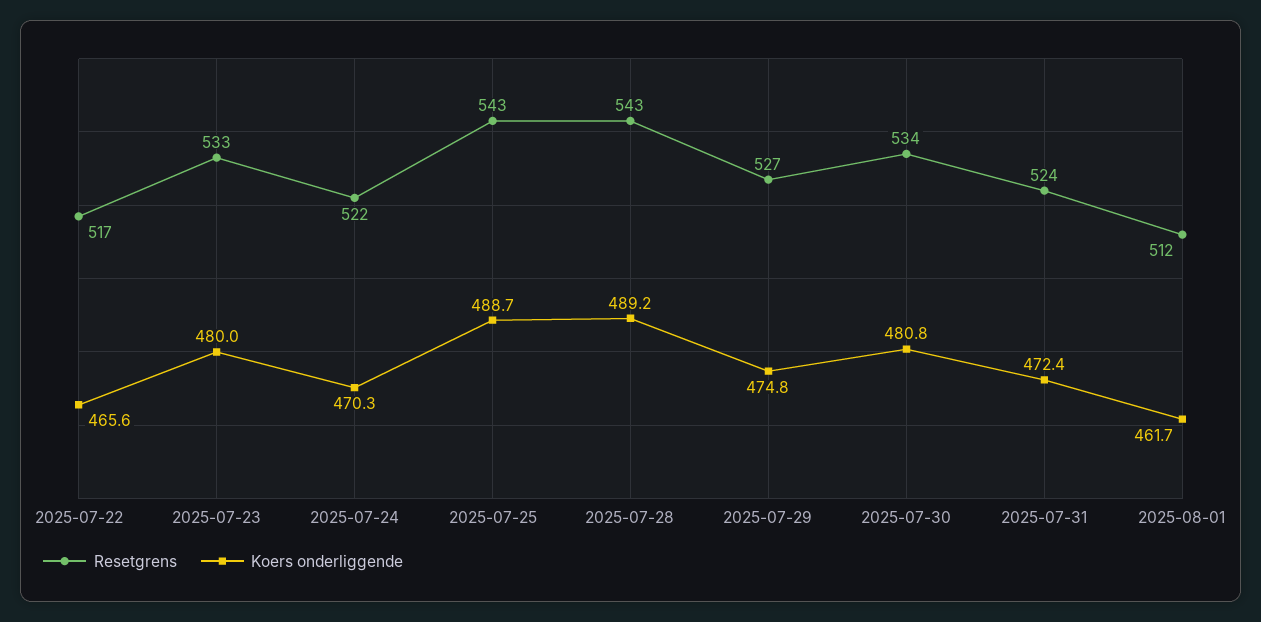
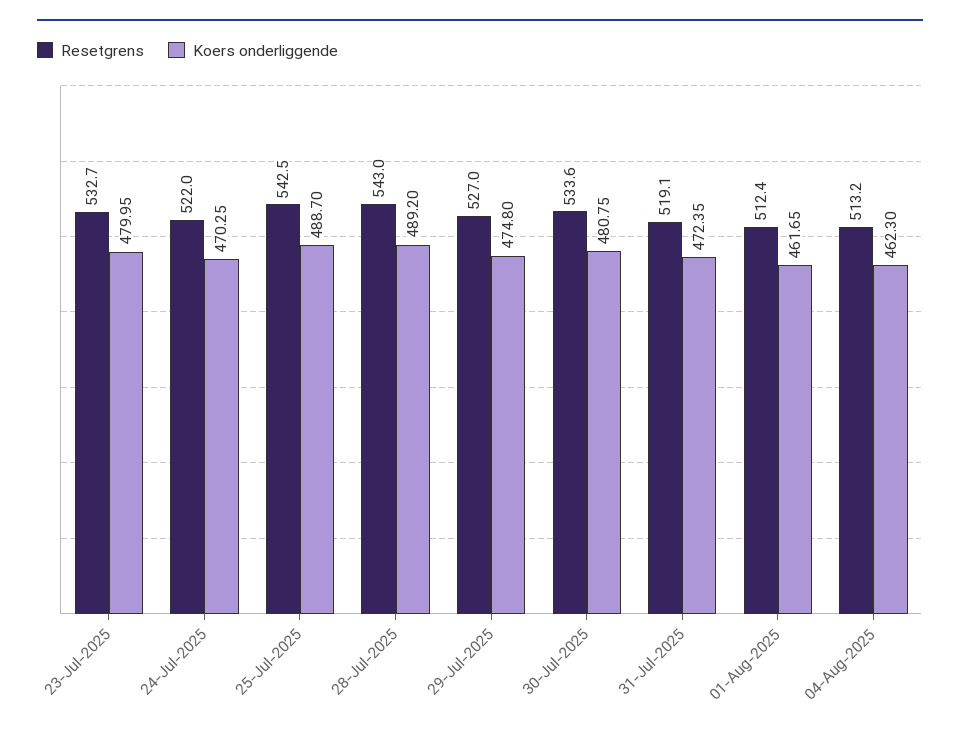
Resetgrens, 2025-07-22: 517 -> none
Koers onderliggende, 2025-07-22: 465.6 -> none
Resetgrens, 2025-07-31: 524 -> 519.1
Resetgrens, 04-Aug-2025: none -> 513.2
Koers onderliggende, 04-Aug-2025: none -> 462.3

